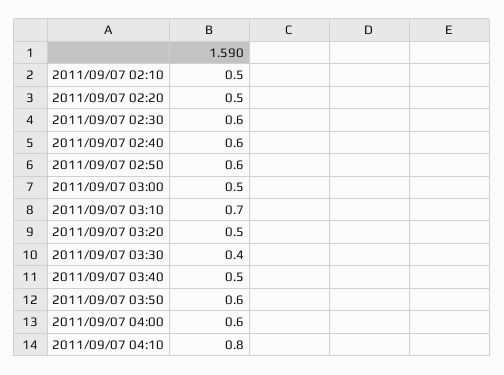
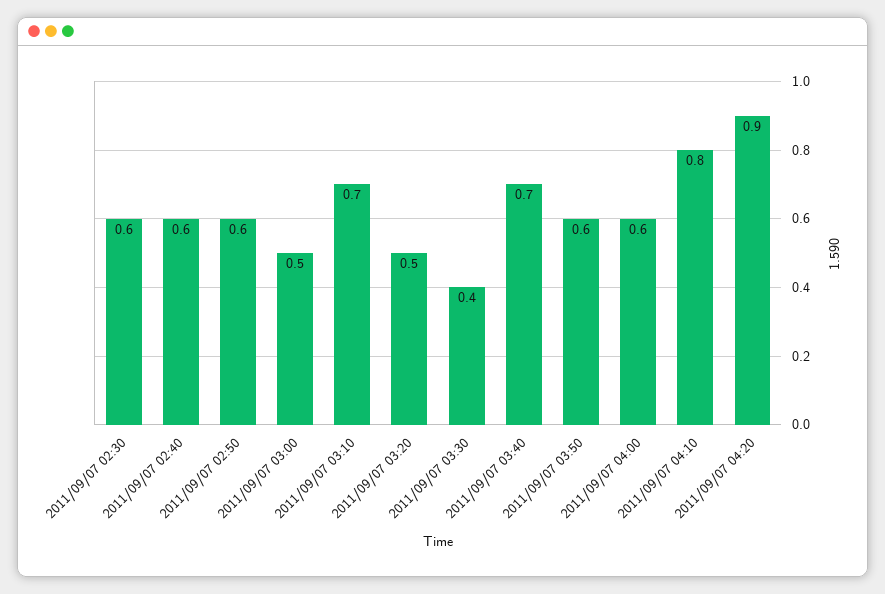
2011/09/07 02:10: 0.5 -> none
2011/09/07 02:20: 0.5 -> none
2011/09/07 03:40: 0.5 -> 0.7
2011/09/07 04:20: none -> 0.9

